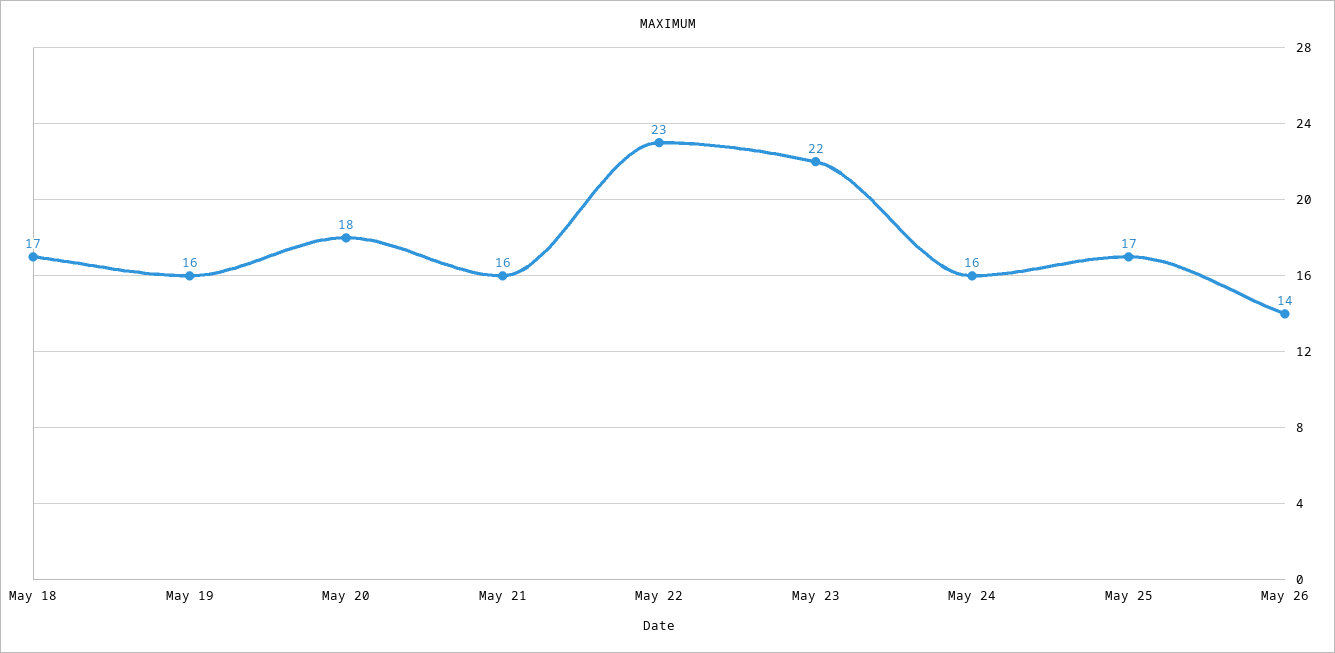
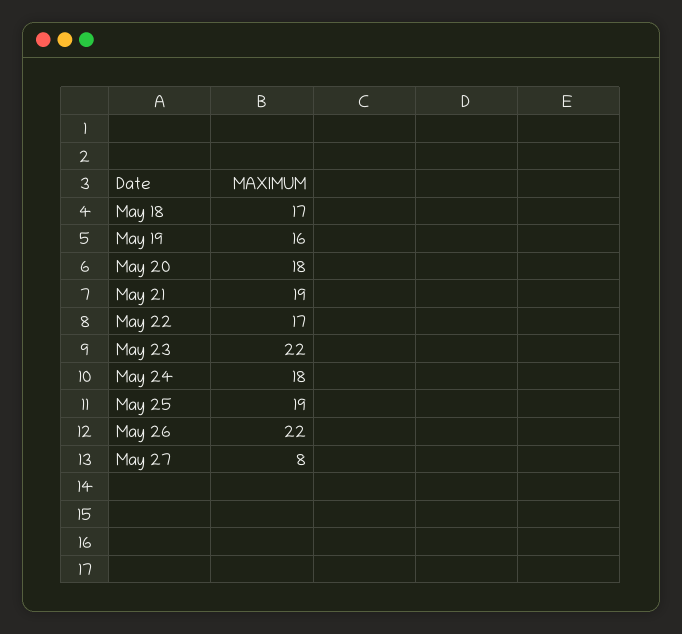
May 21: 16 -> 19
May 22: 23 -> 17
May 24: 16 -> 18
May 25: 17 -> 19
May 26: 14 -> 22
May 27: none -> 8

